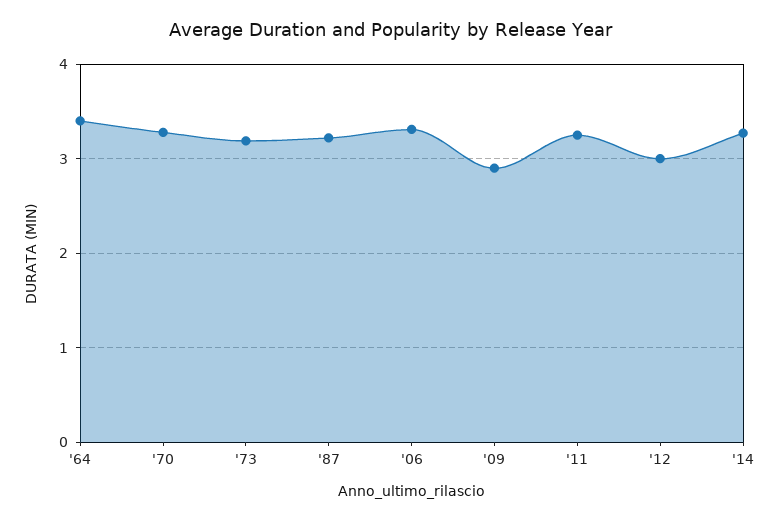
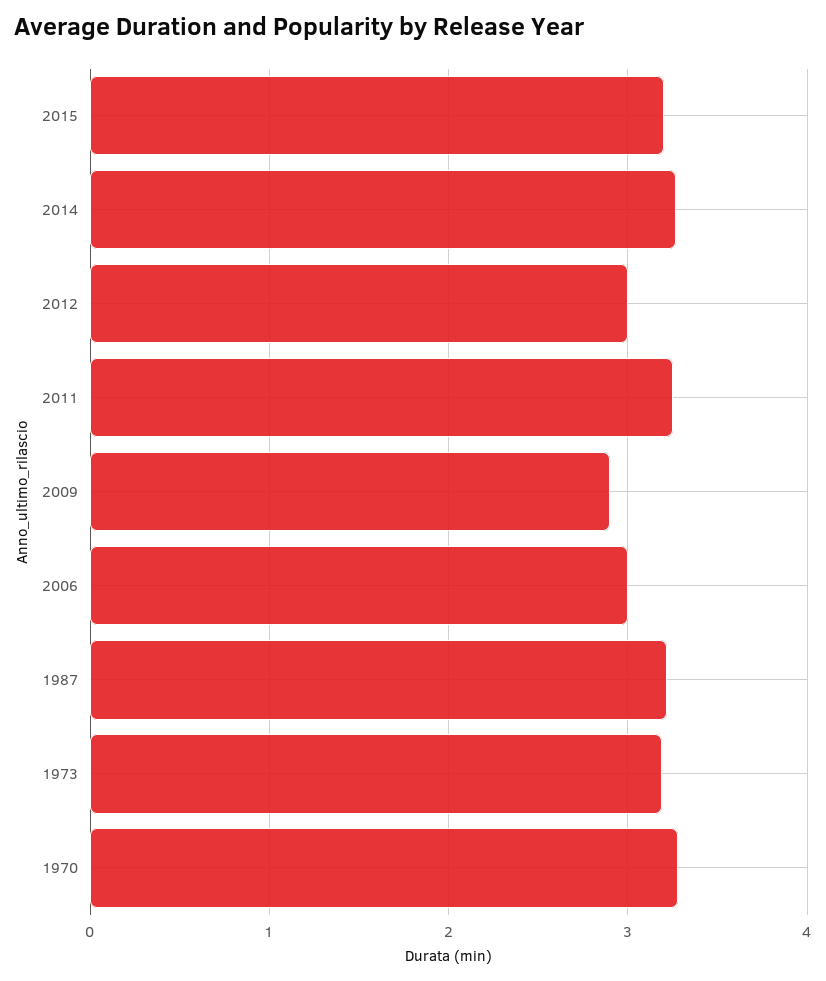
'64: 3.4 -> none
'06: 3.3 -> 3
2015: none -> 3.2

